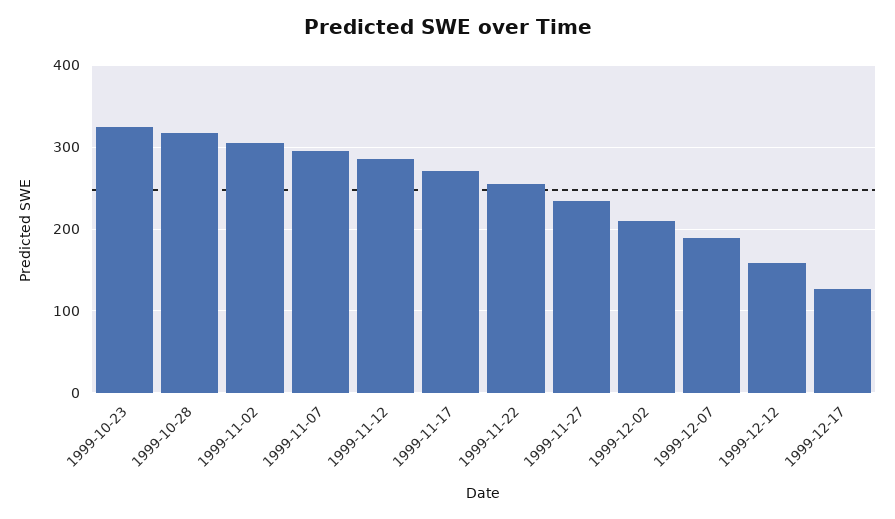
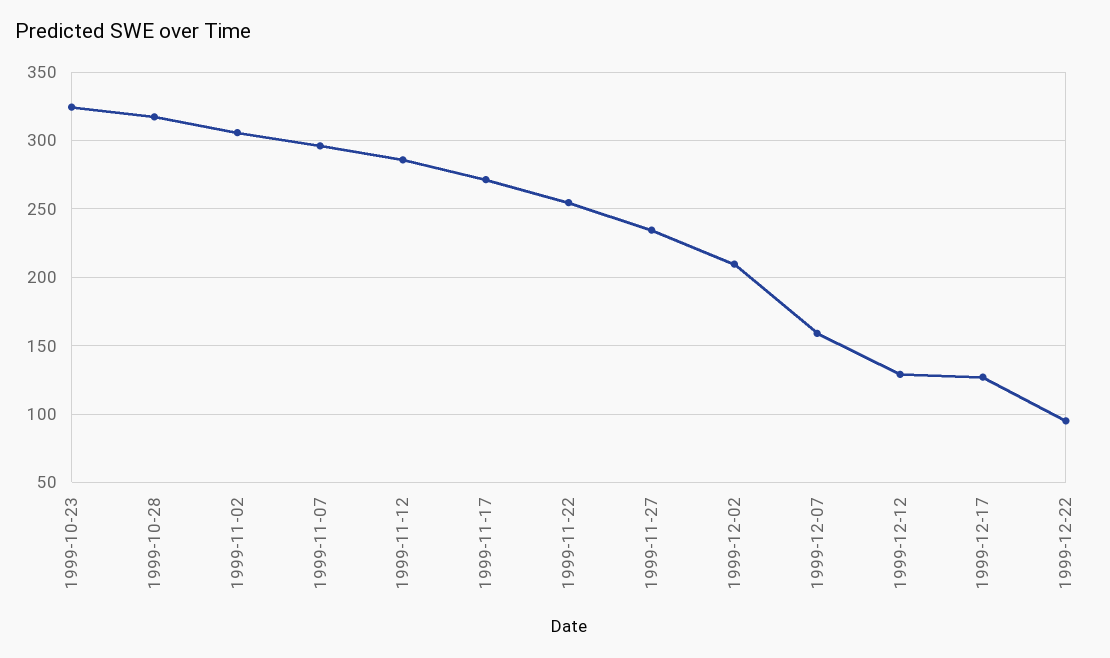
1999-12-07: 190 -> 160
1999-12-12: 160 -> 130
1999-12-22: none -> 95

